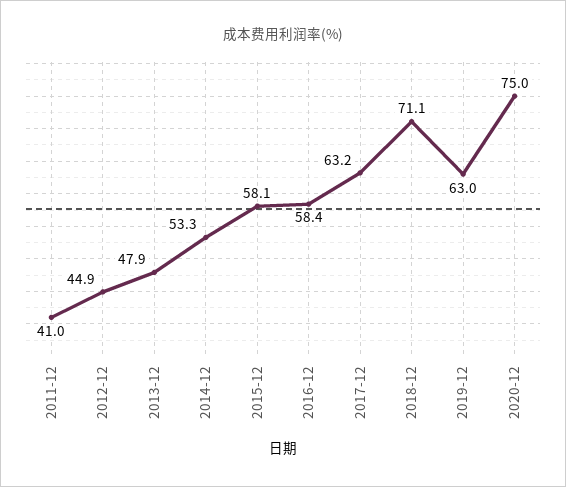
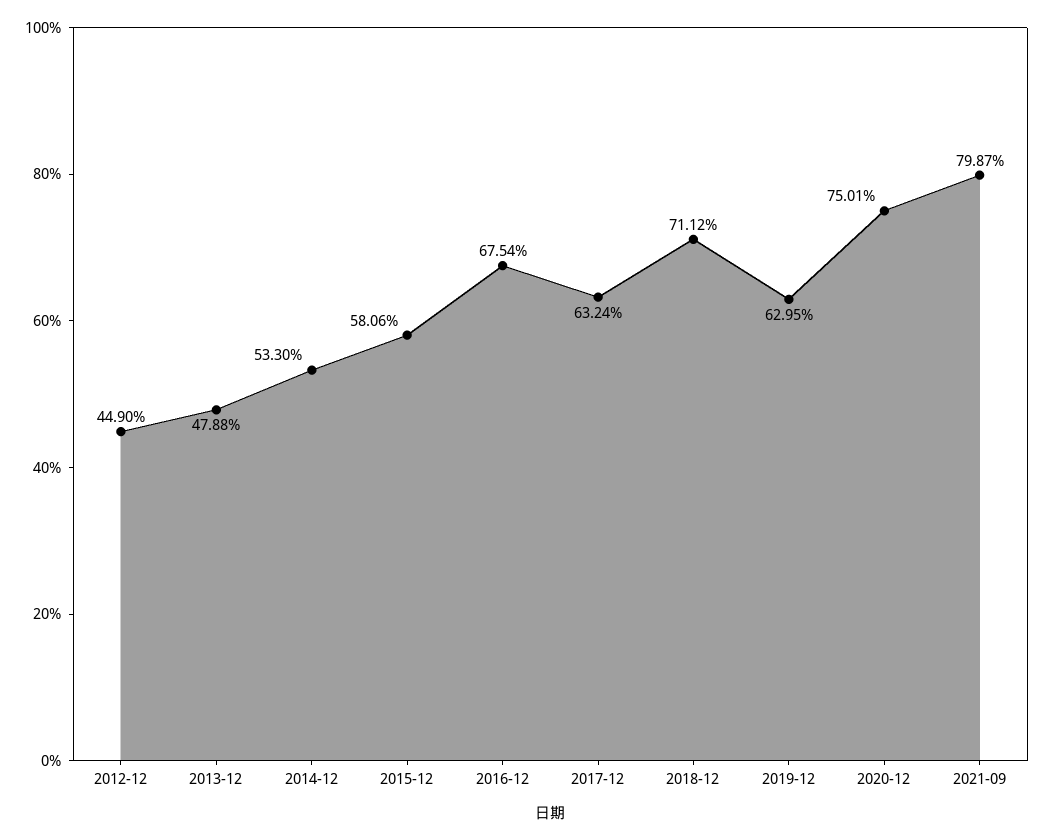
2011-12: 41 -> none
2016-12: 58.4 -> 67.54
2021-09: none -> 79.87

